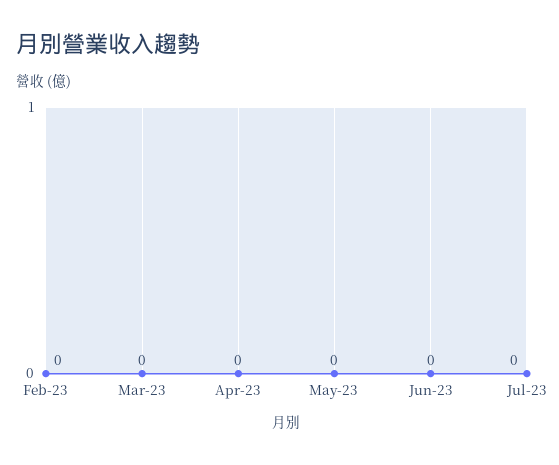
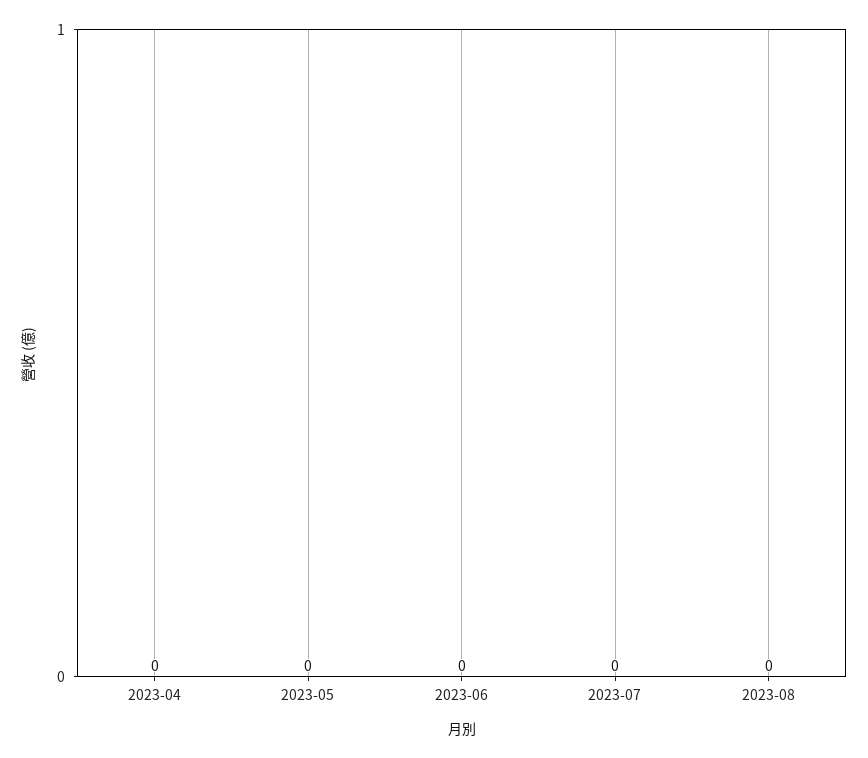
Feb-23: 0 -> none
Mar-23: 0 -> none
2023-08: none -> 0

